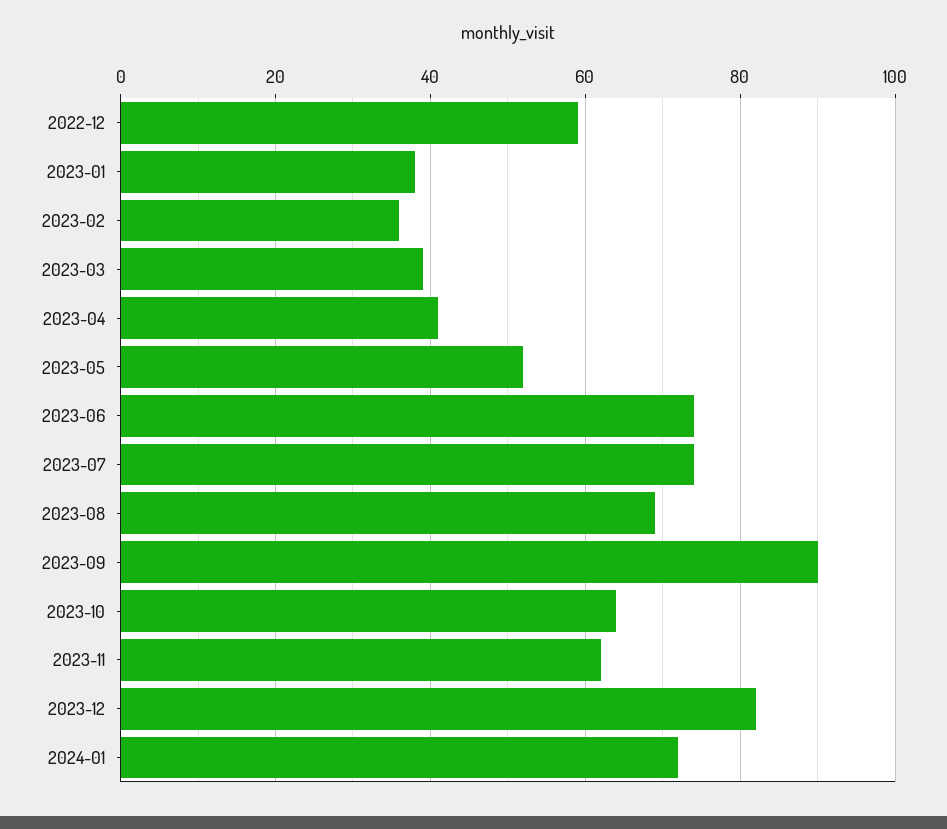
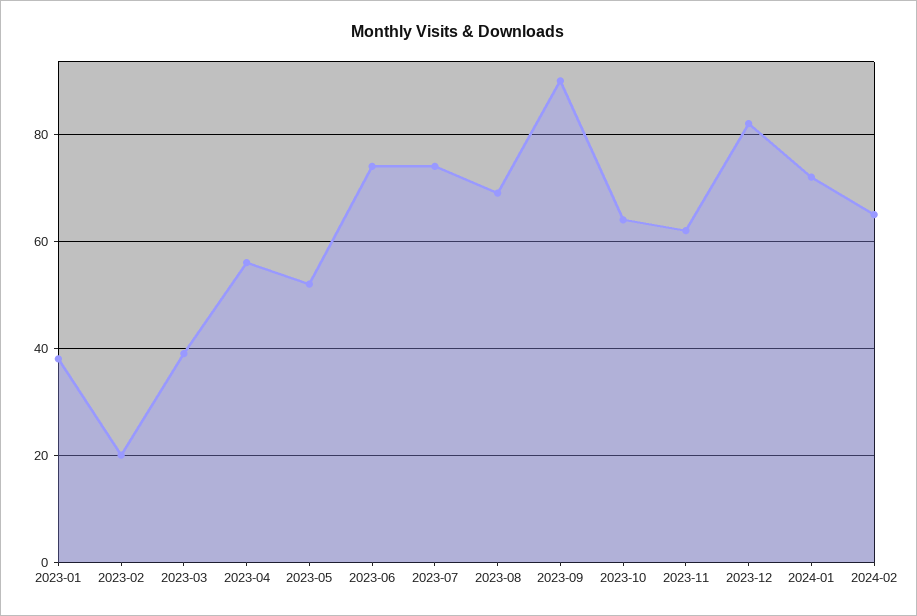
2022-12: 60 -> none
2023-02: 35 -> 20
2023-04: 40 -> 55
2024-02: none -> 65

